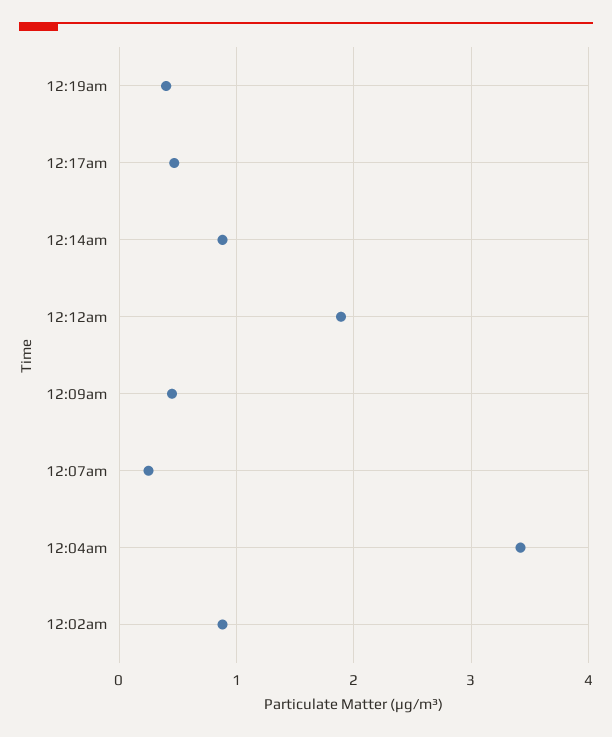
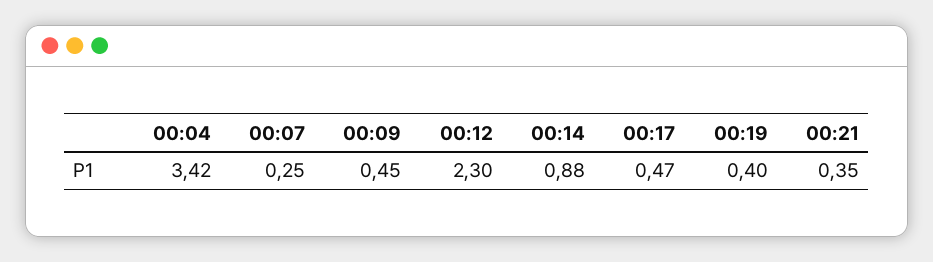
12:12am: 1.9 -> 2.3
12:02am: 0.9 -> none
00:21: none -> 0.35

